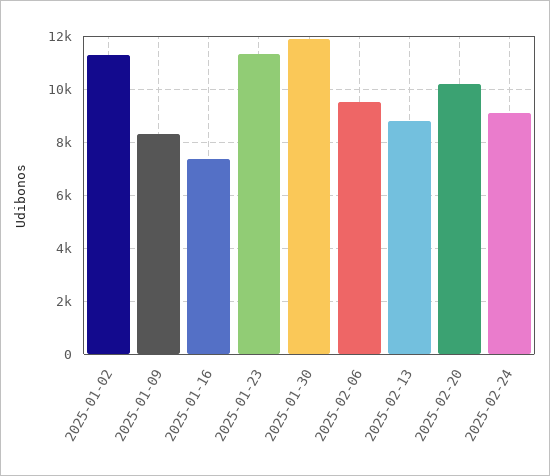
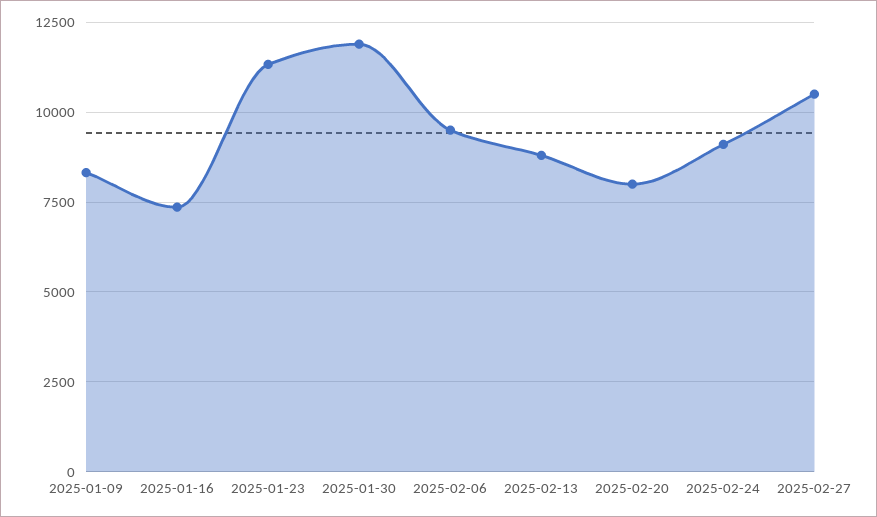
2025-01-02: 11250 -> none
2025-02-20: 10250 -> 8000
2025-02-27: none -> 10500

